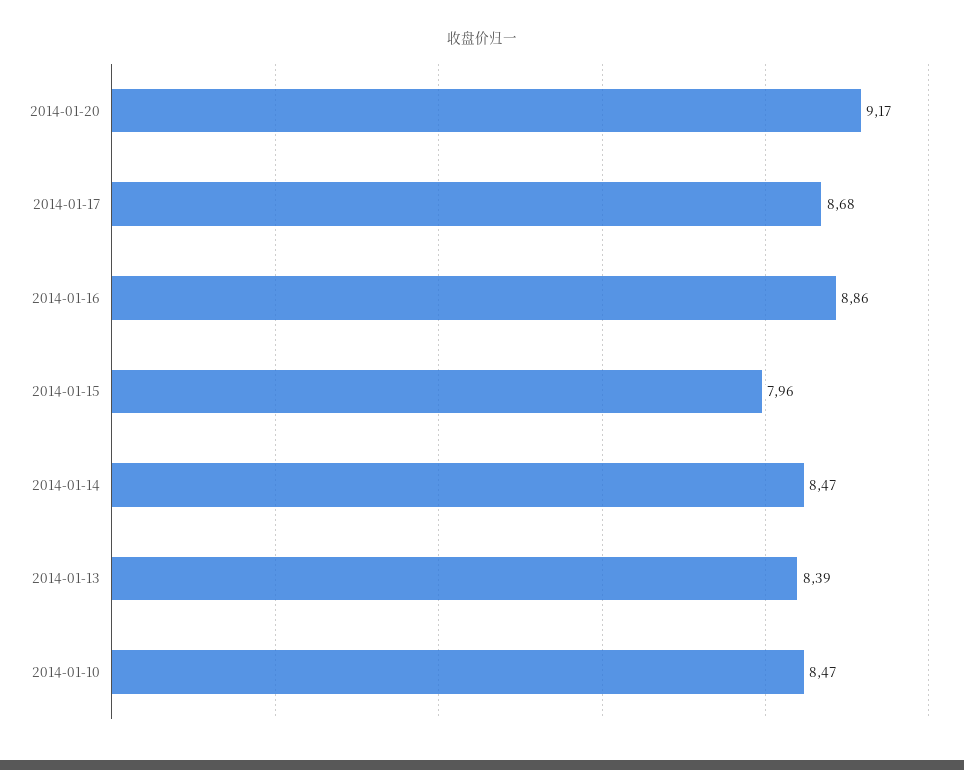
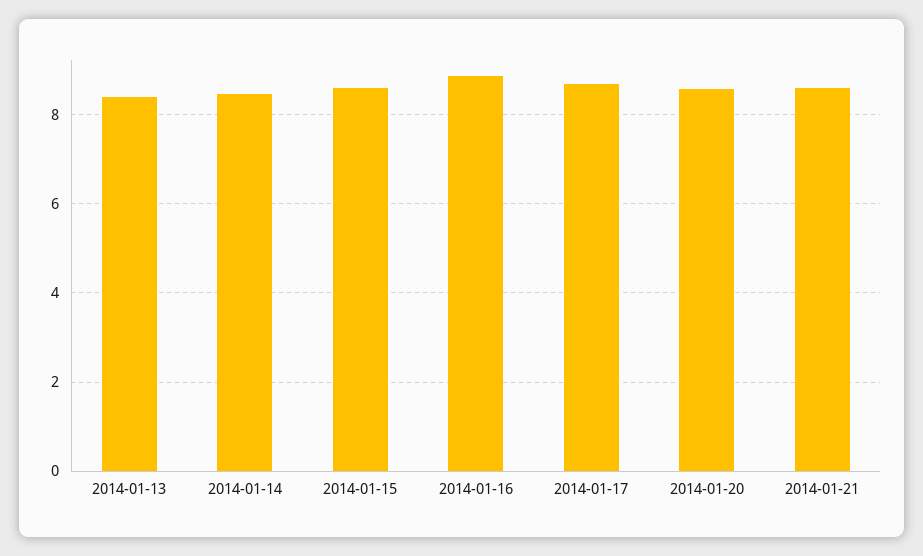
2014-01-20: 9.17 -> 8.6
2014-01-15: 7.96 -> 8.6
2014-01-10: 8.47 -> none
2014-01-21: none -> 8.6

